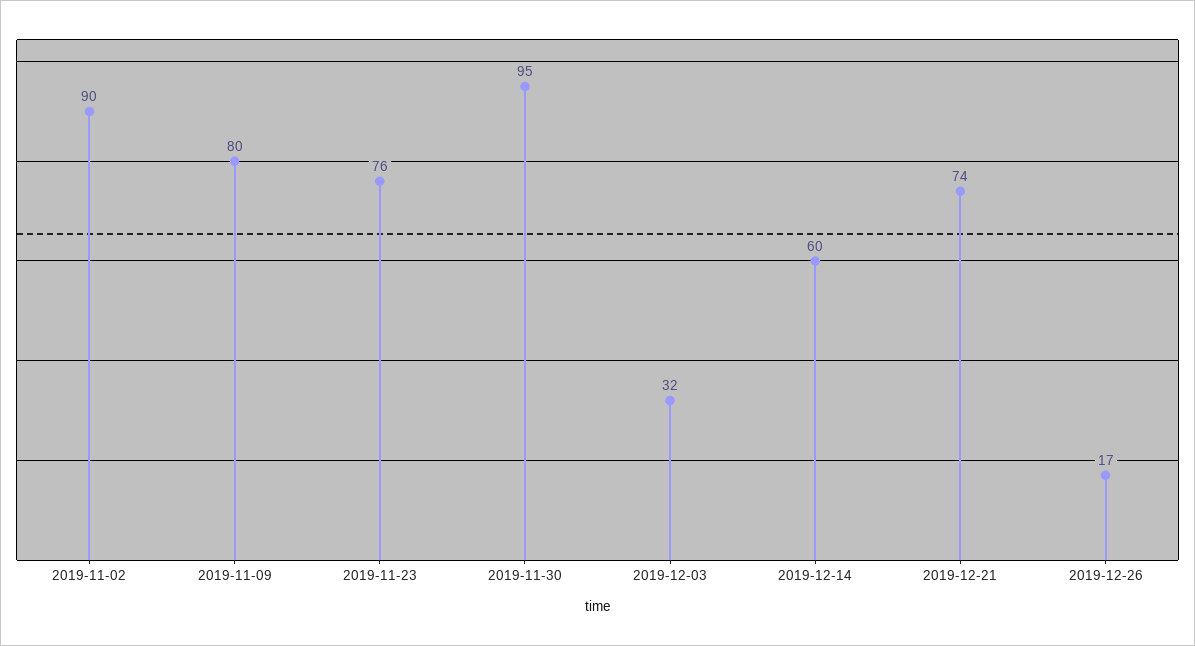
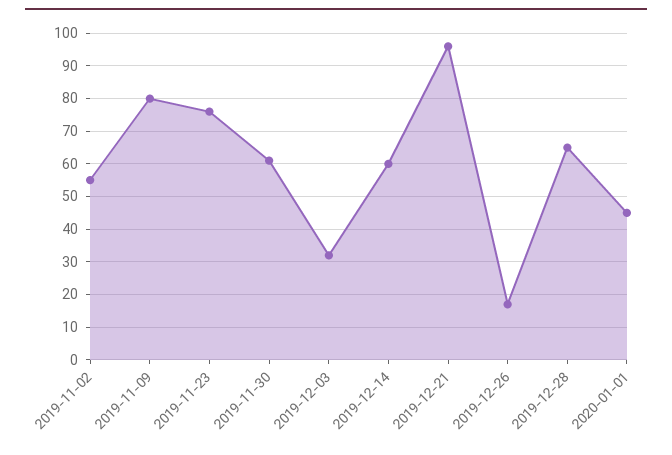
2019-11-02: 90 -> 55
2019-11-30: 95 -> 60
2019-12-21: 74 -> 95
2019-12-28: none -> 65
2020-01-01: none -> 45

